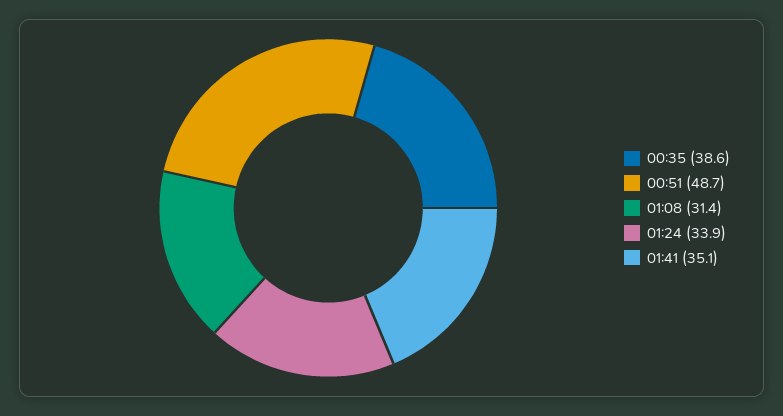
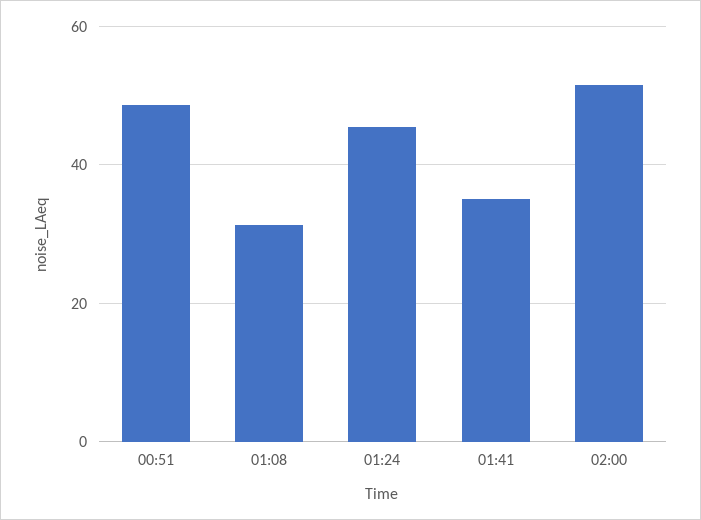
00:35: 38.6 -> none
01:24: 33.9 -> 46
02:00: none -> 52

